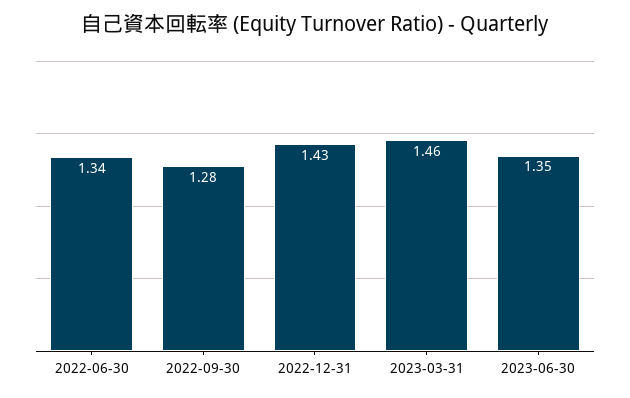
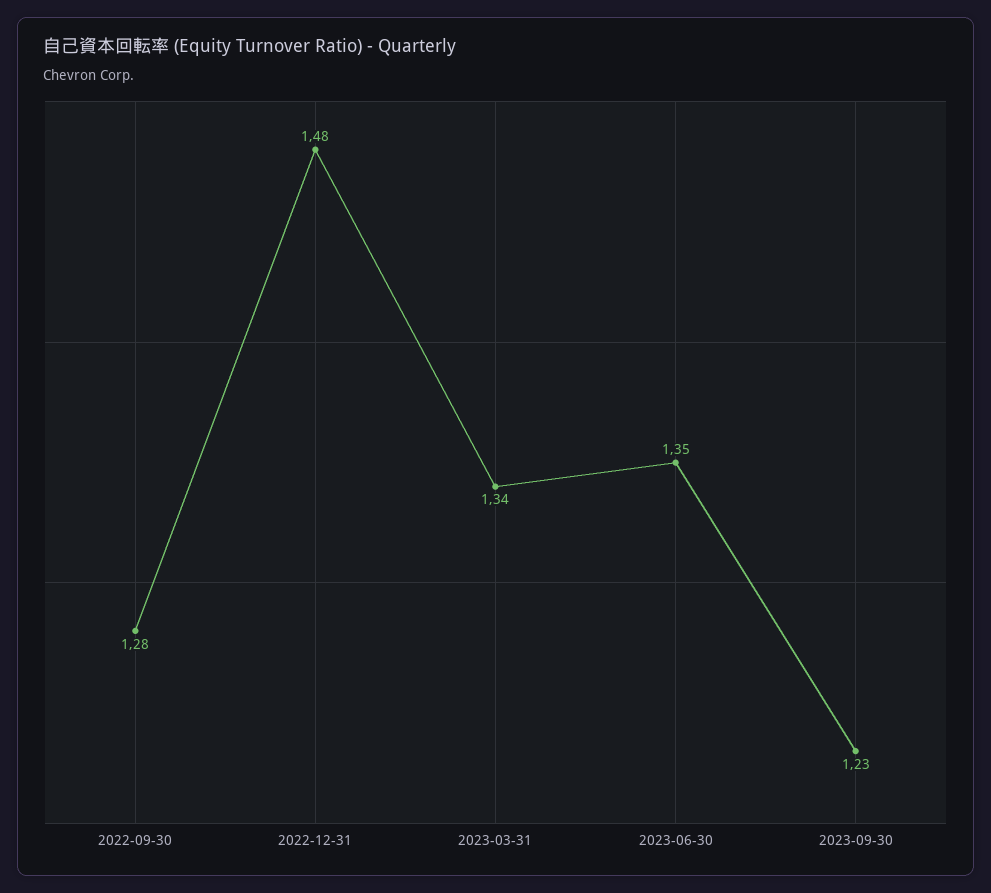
2022-06-30: 1.34 -> none
2022-12-31: 1.43 -> 1.48
2023-03-31: 1.46 -> 1.34
2023-09-30: none -> 1.23

